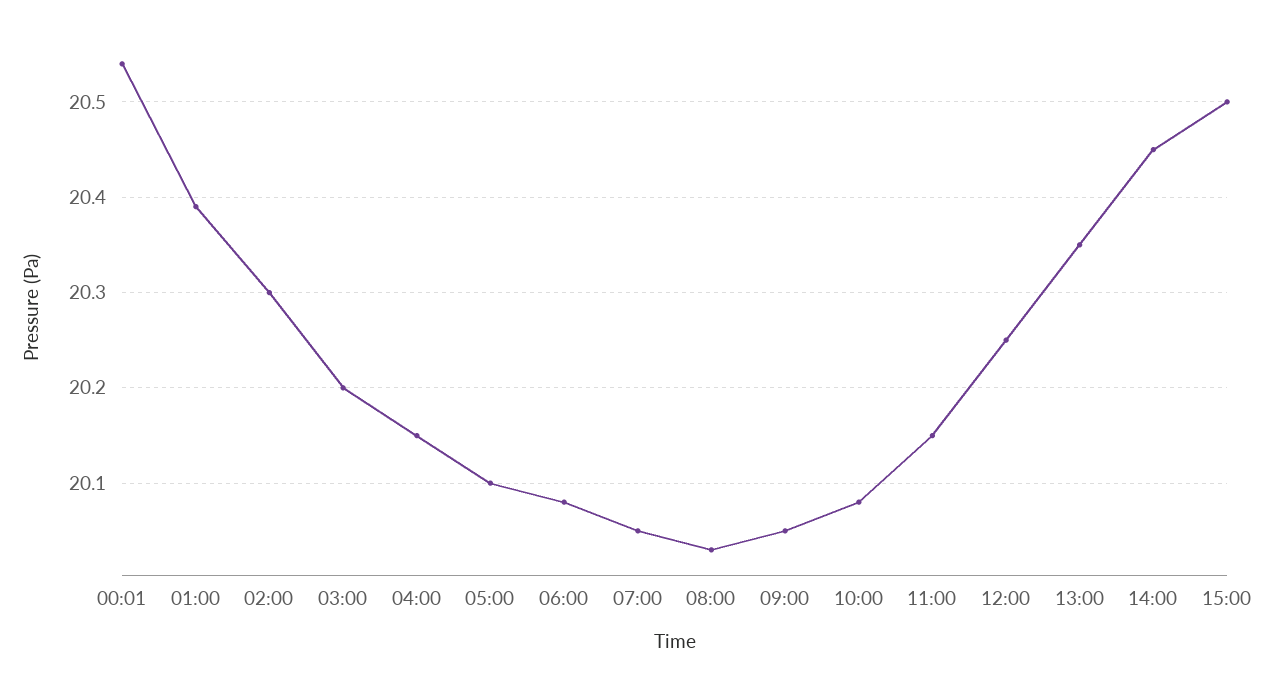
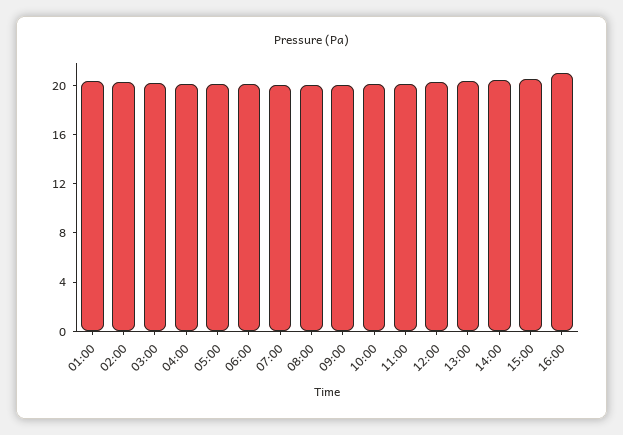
00:01: 20.54 -> none
16:00: none -> 21

